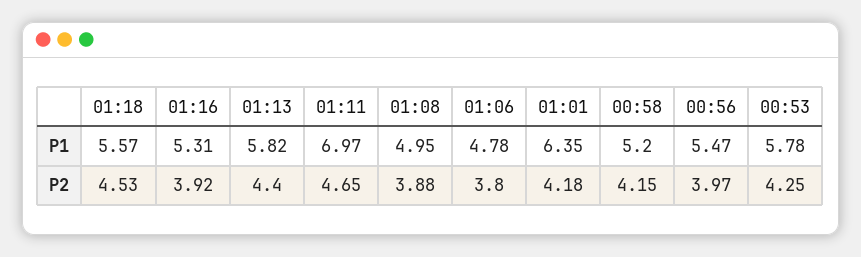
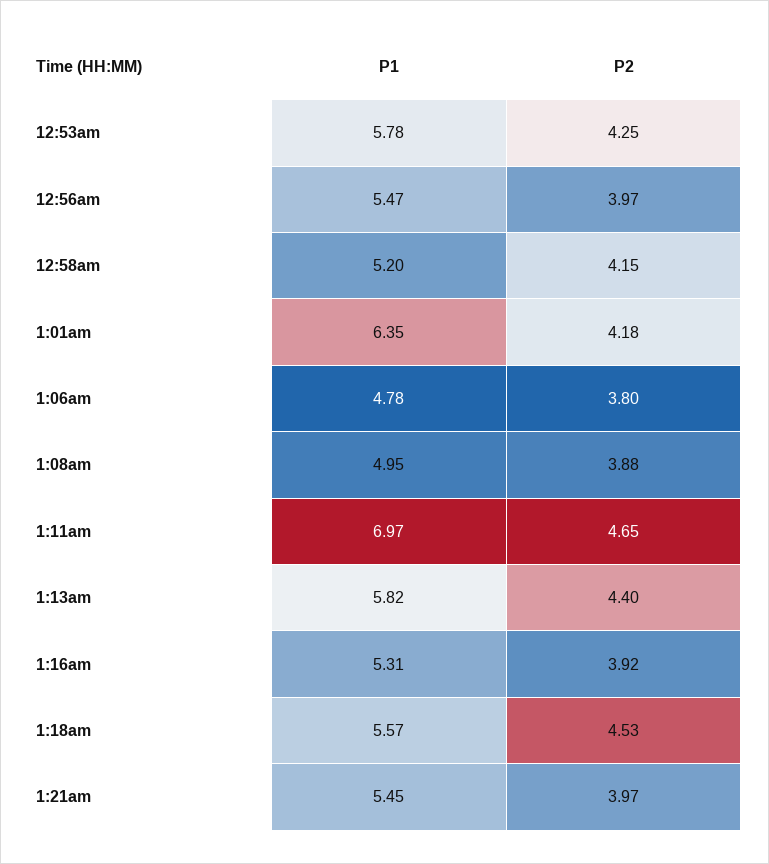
1:21am, P1: none -> 5.45
1:21am, P2: none -> 3.97

